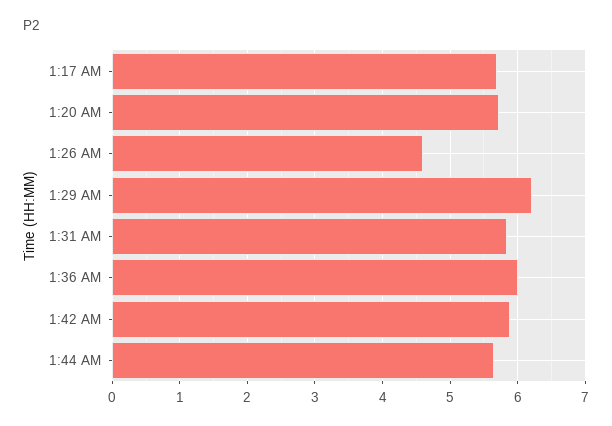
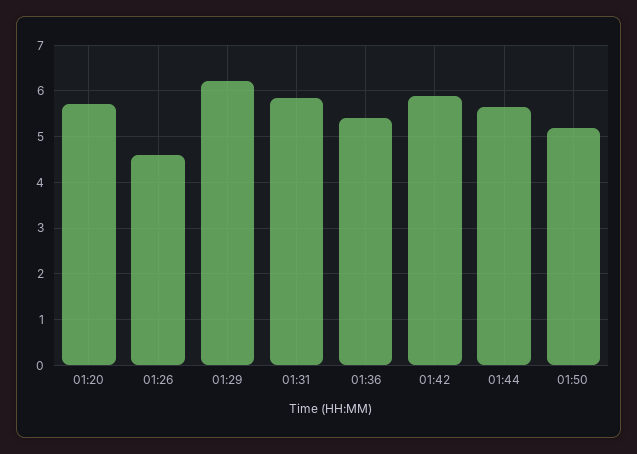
1:17 AM: 5.7 -> none
1:36 AM: 6 -> 5.4
01:50: none -> 5.2

